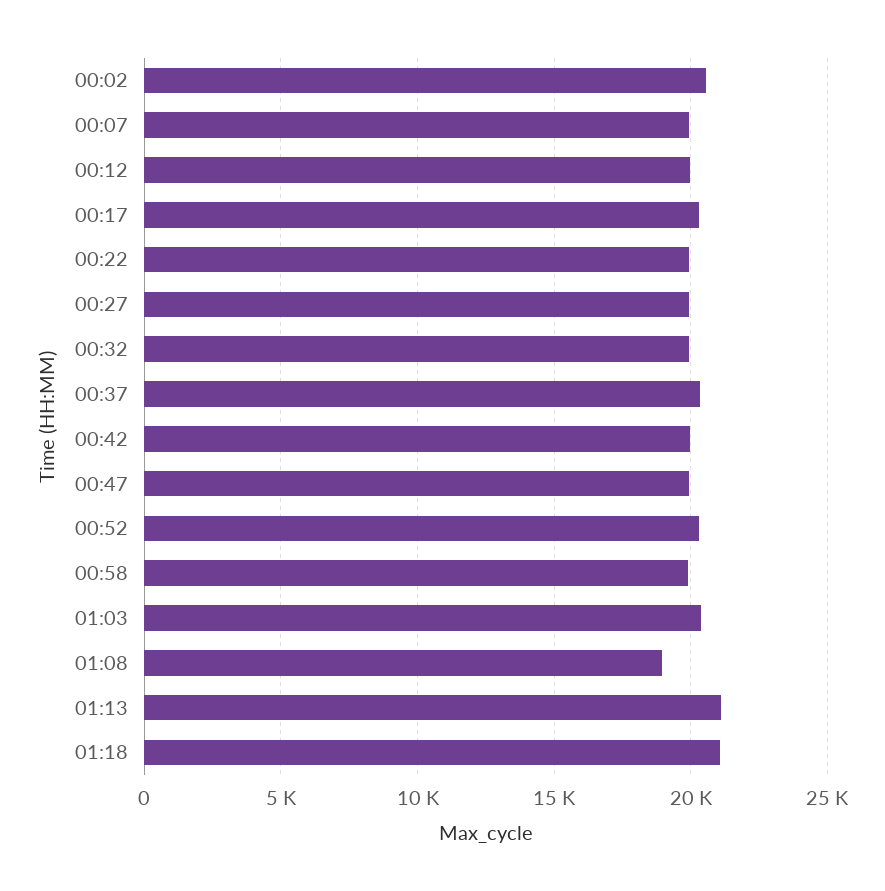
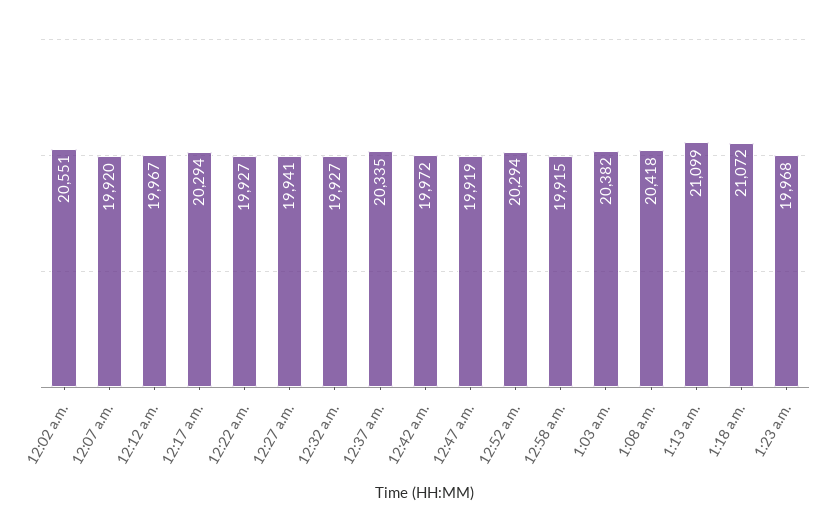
01:08: 19000 -> 20418
1:23 a.m.: none -> 19968

